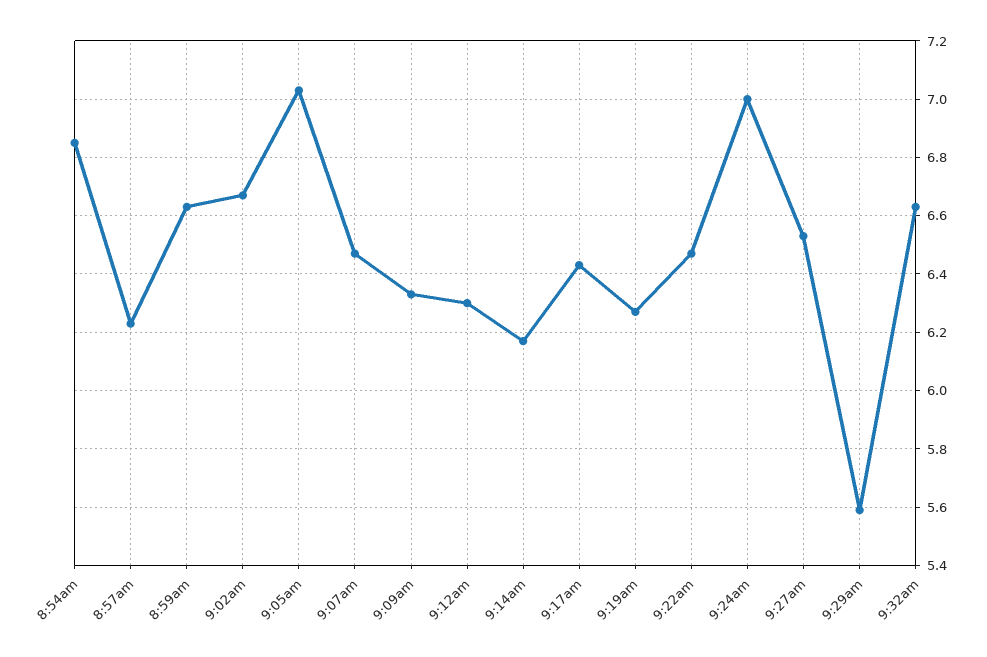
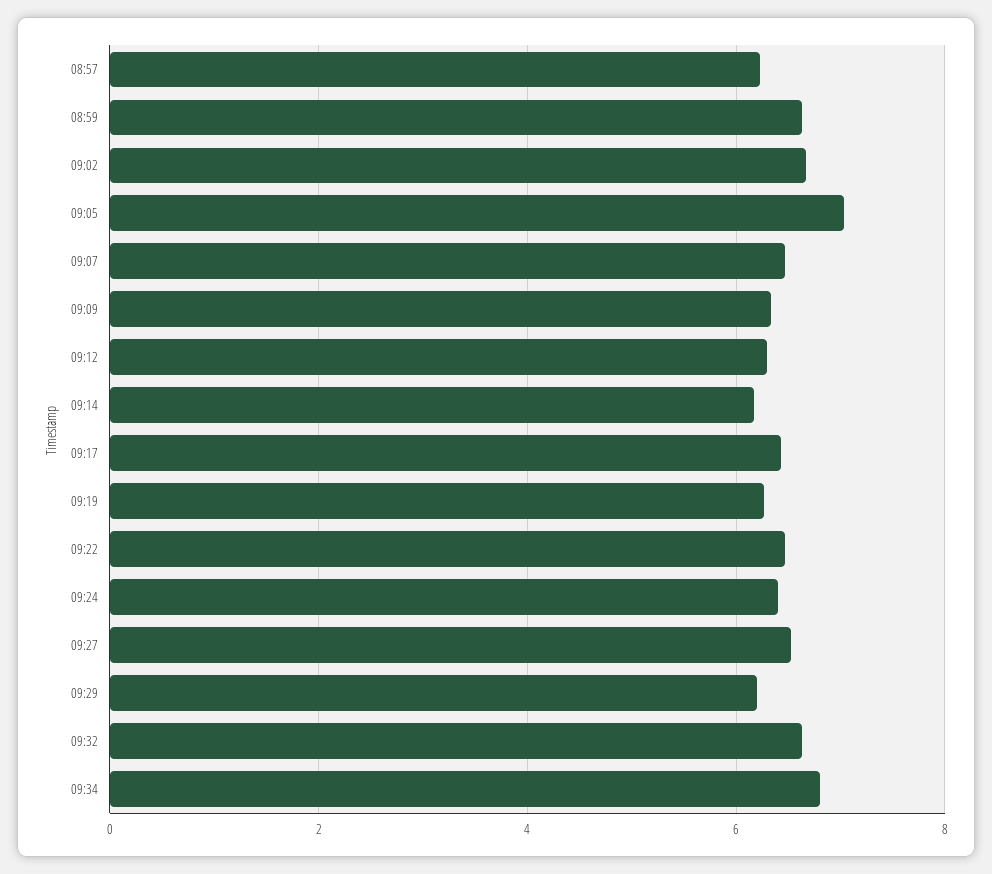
8:54am: 6.85 -> none
9:24am: 7 -> 6.4
9:29am: 5.6 -> 6.2
09:34: none -> 6.8

